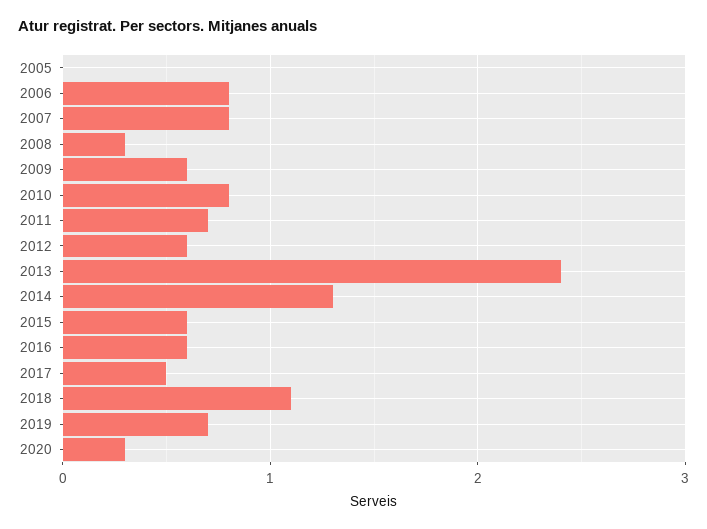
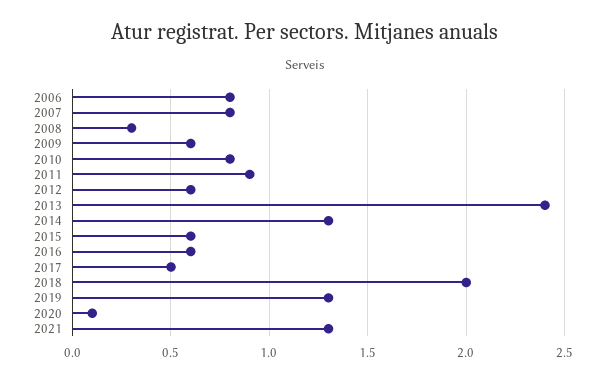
2005: 0 -> none
2011: 0.7 -> 0.9
2018: 1.1 -> 2
2019: 0.7 -> 1.3
2020: 0.3 -> 0.1
2021: none -> 1.3

